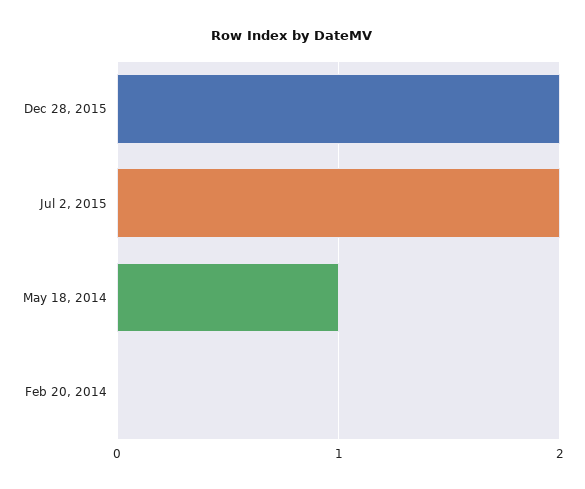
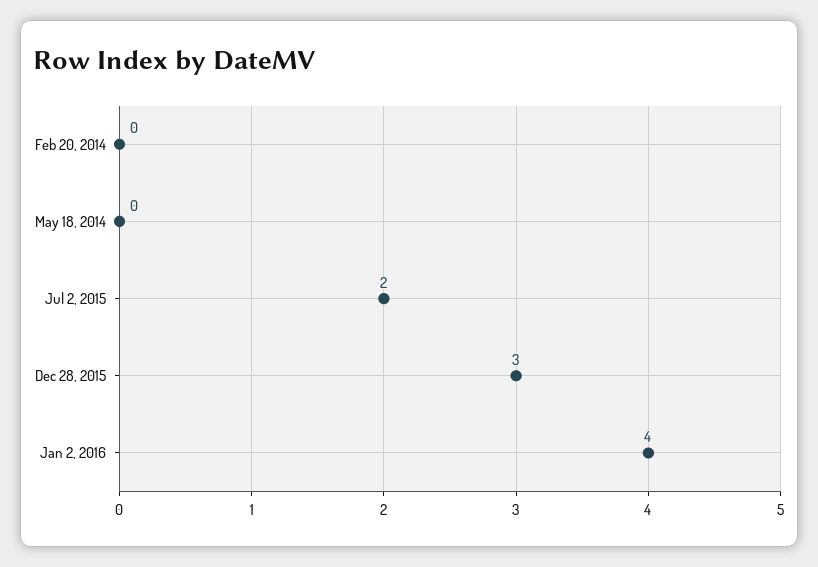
Dec 28, 2015: 2 -> 3
May 18, 2014: 1 -> 0
Jan 2, 2016: none -> 4

